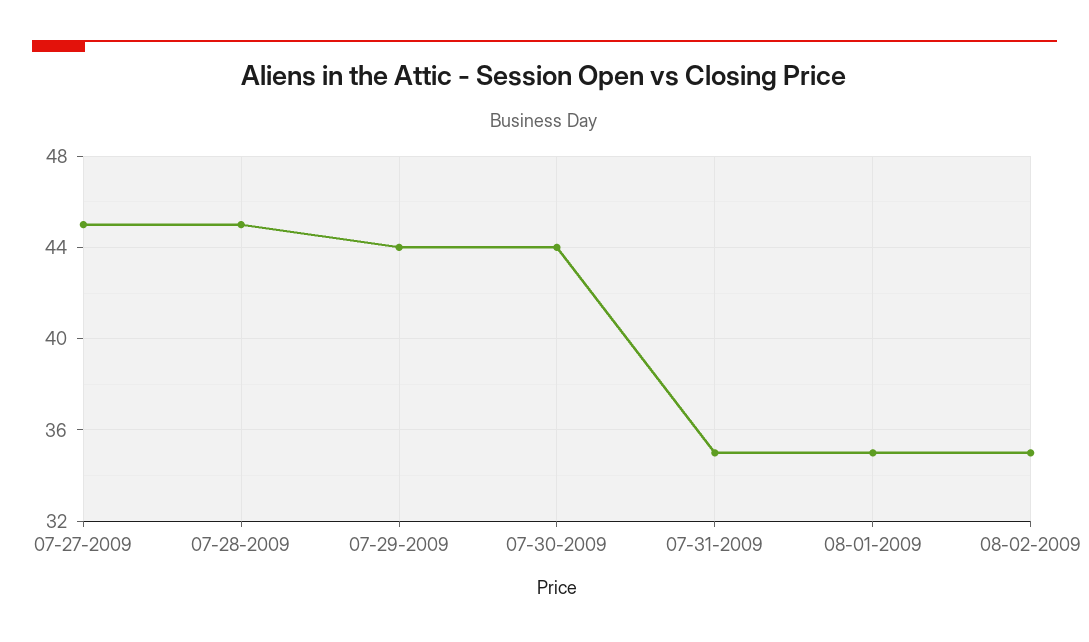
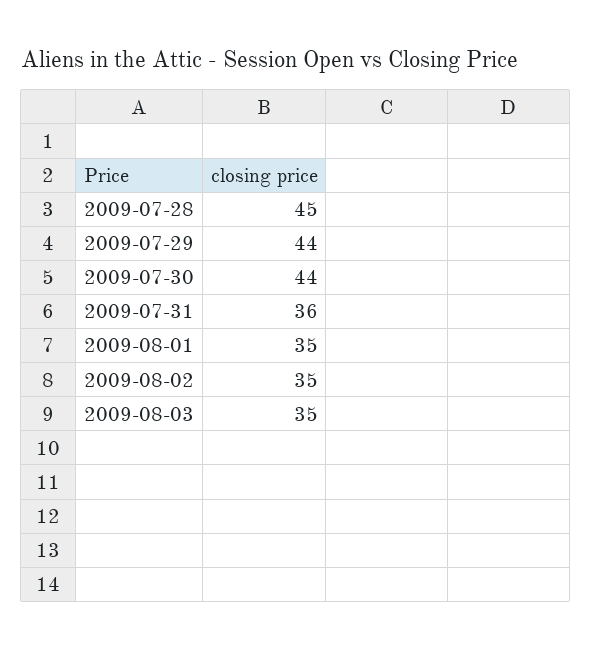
07-27-2009: 45 -> none
07-31-2009: 35 -> 36
2009-08-03: none -> 35

